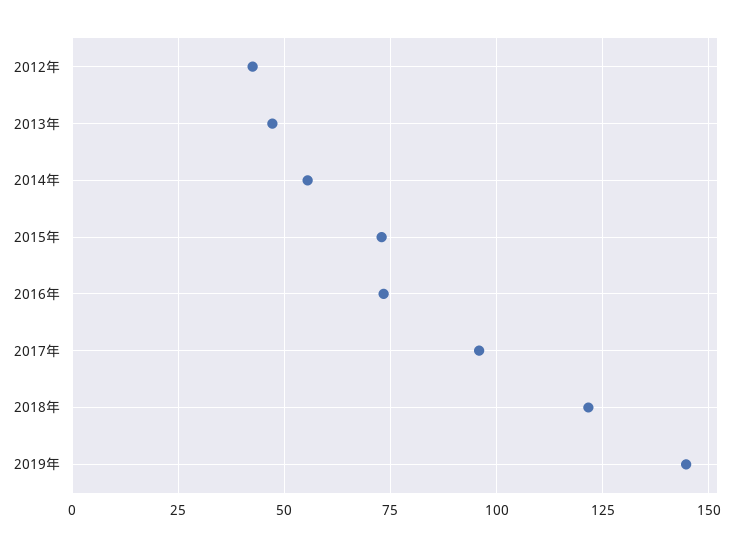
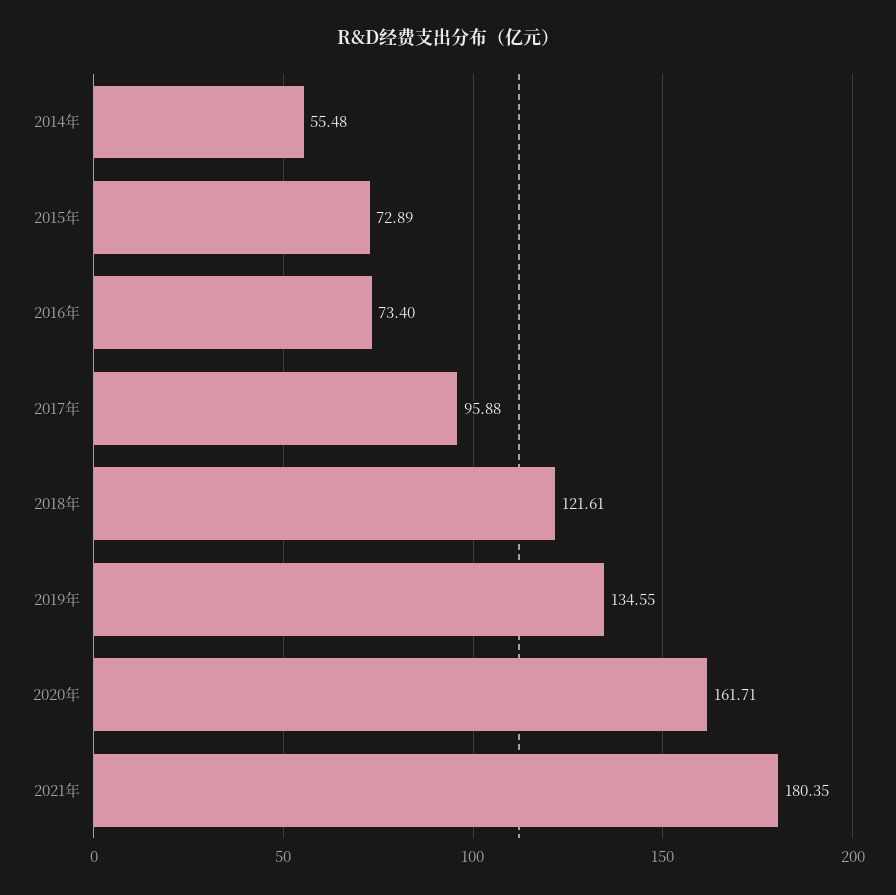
2012年: 42.5 -> none
2013年: 47.5 -> none
2019年: 145 -> 134.55
2020年: none -> 161.71
2021年: none -> 180.35

